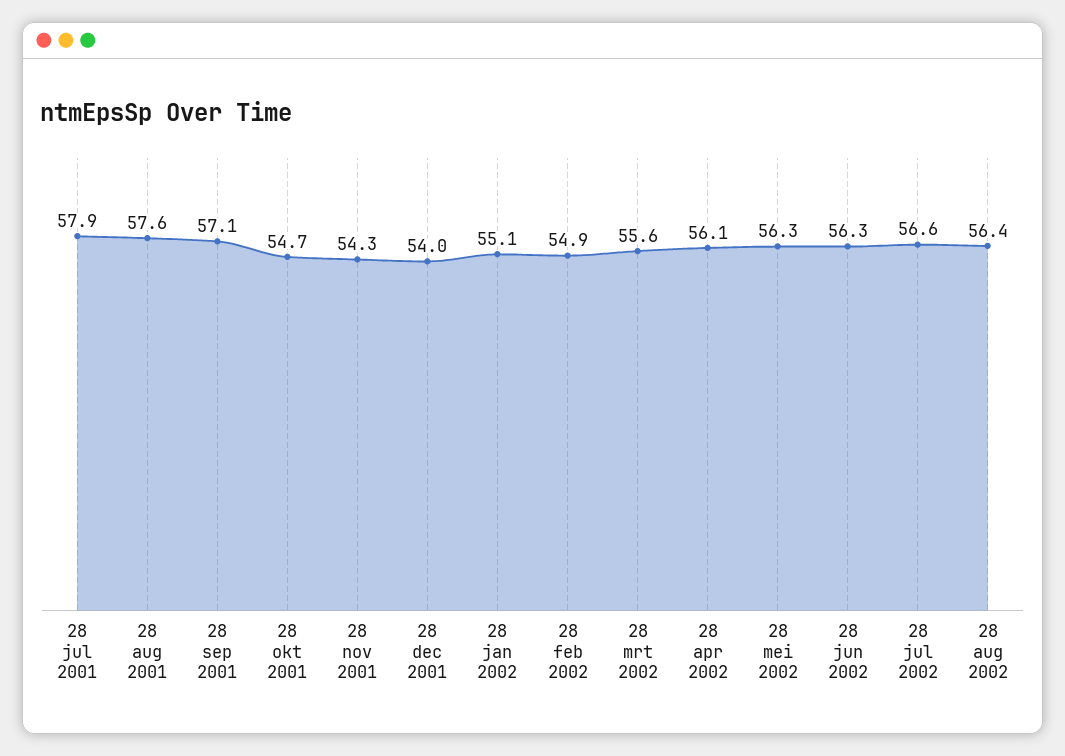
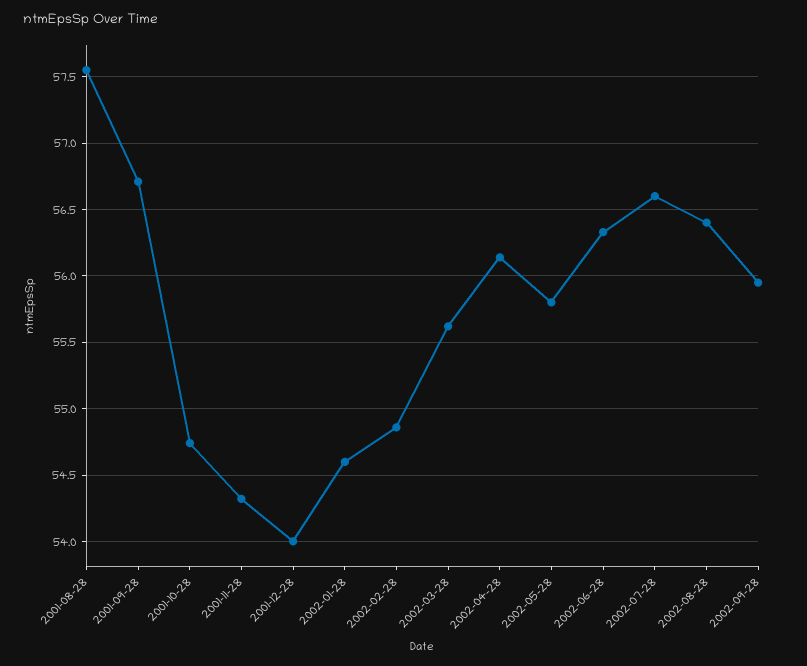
28 jul 2001: 57.9 -> none
28 sep 2001: 57.1 -> 56.7
28 jan 2002: 55.1 -> 54.6
28 mei 2002: 56.3 -> 55.8
2002-09-28: none -> 55.95

